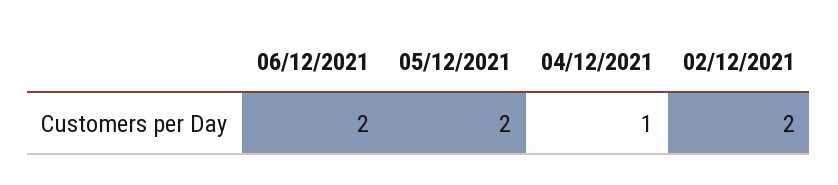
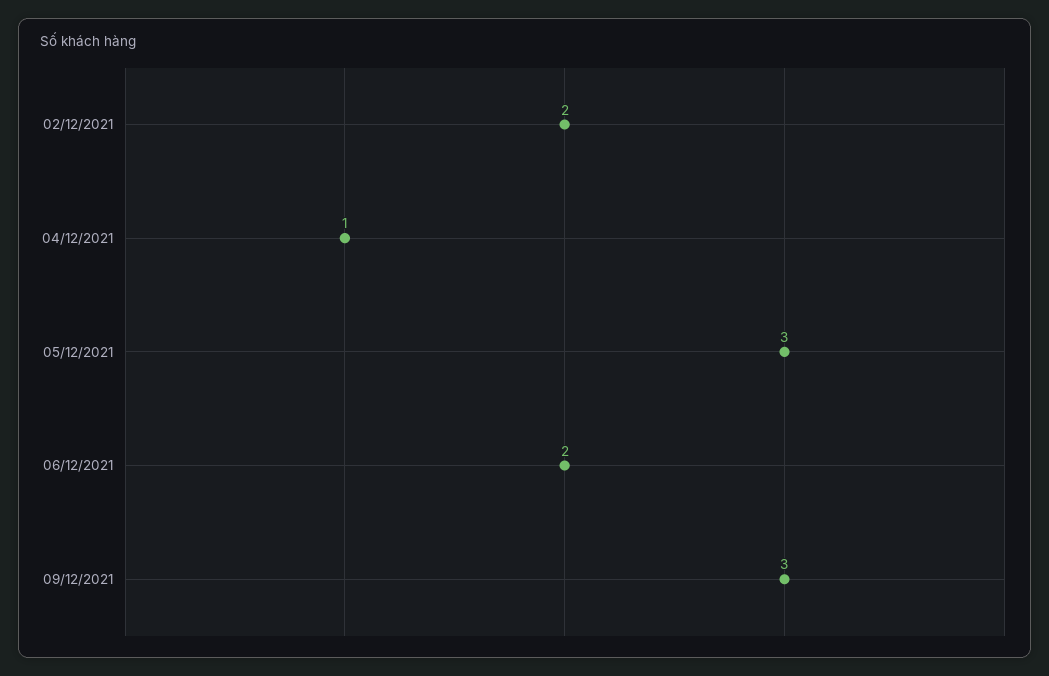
05/12/2021: 2 -> 3
09/12/2021: none -> 3

